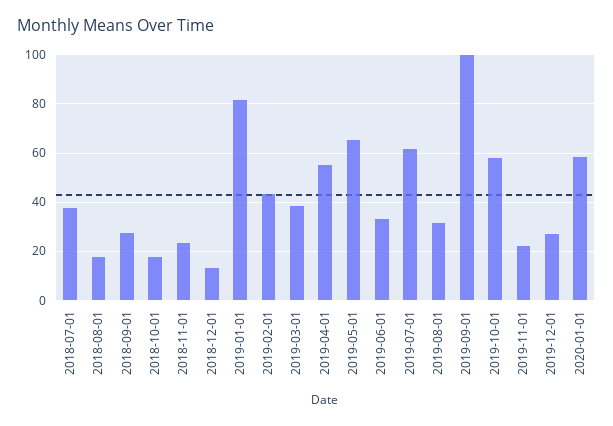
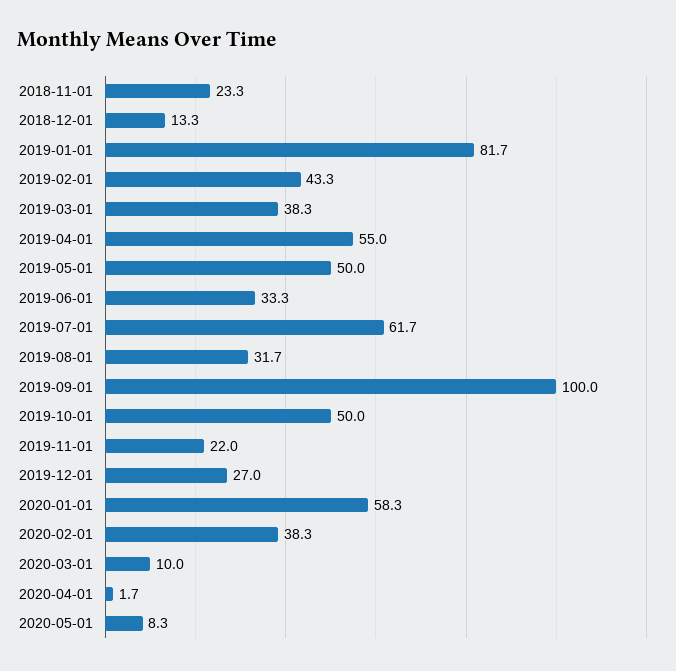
2018-07-01: 37.5 -> none
2018-08-01: 17.5 -> none
2018-09-01: 27.5 -> none
2018-10-01: 17.5 -> none
2019-05-01: 65 -> 50
2019-10-01: 57.5 -> 50
2020-02-01: none -> 38.3
2020-03-01: none -> 10
2020-04-01: none -> 1.7
2020-05-01: none -> 8.3

